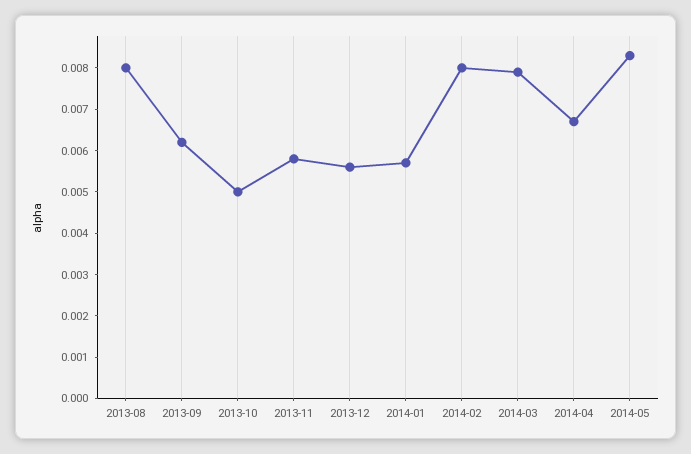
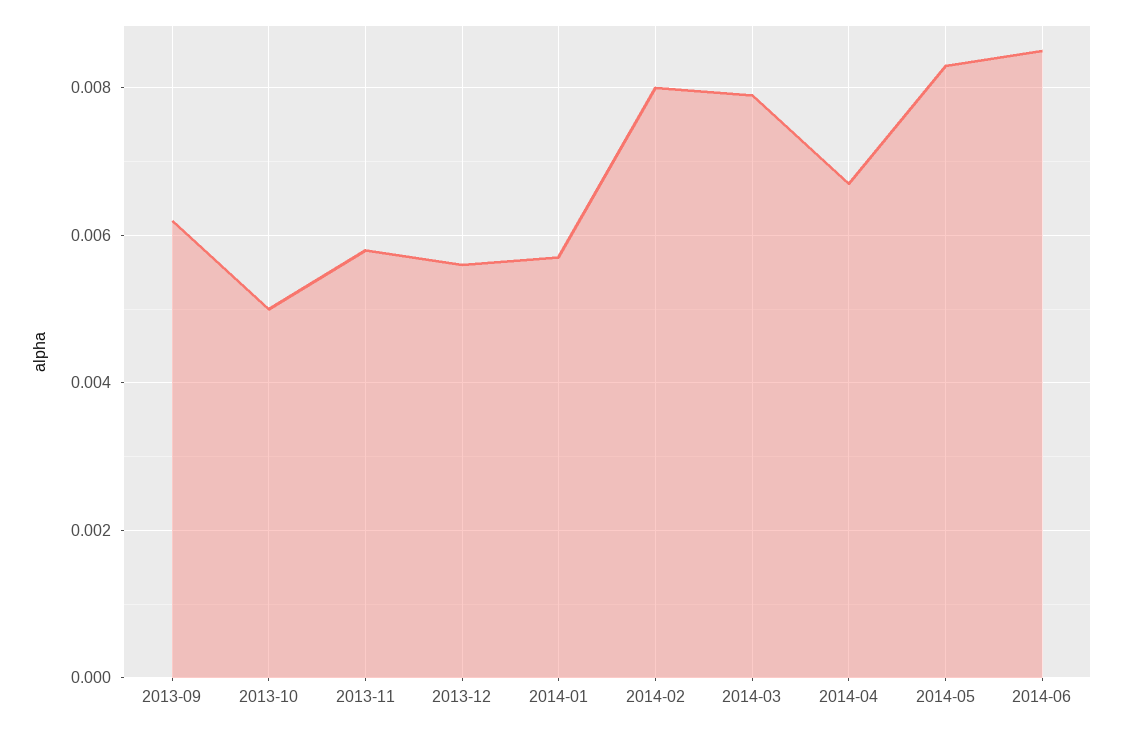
2013-08: 0.008 -> none
2014-06: none -> 0.0085

